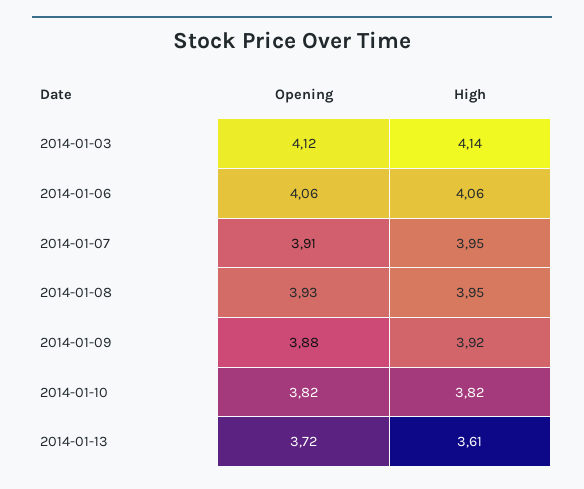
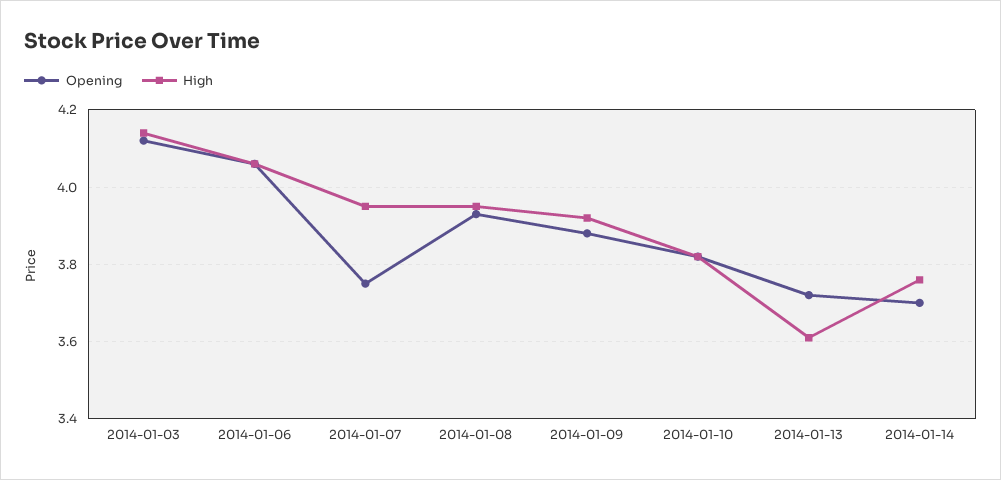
Opening, 2014-01-07: 3.91 -> 3.75
Opening, 2014-01-14: none -> 3.7
High, 2014-01-14: none -> 3.75

